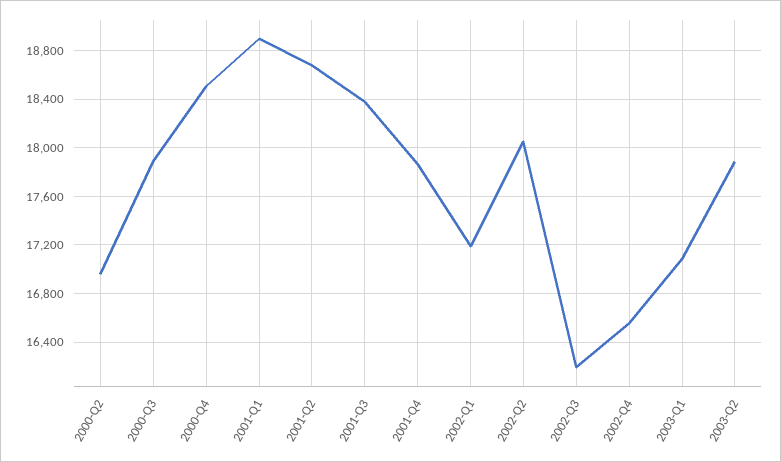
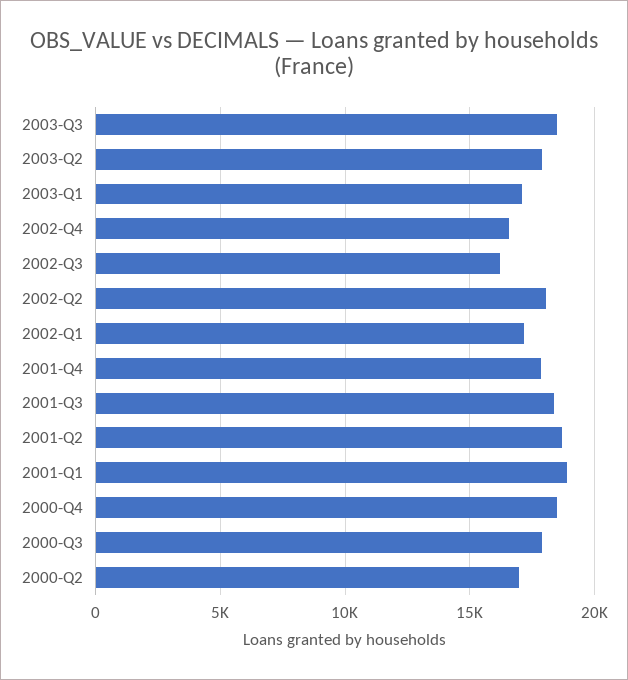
2003-Q3: none -> 18500

